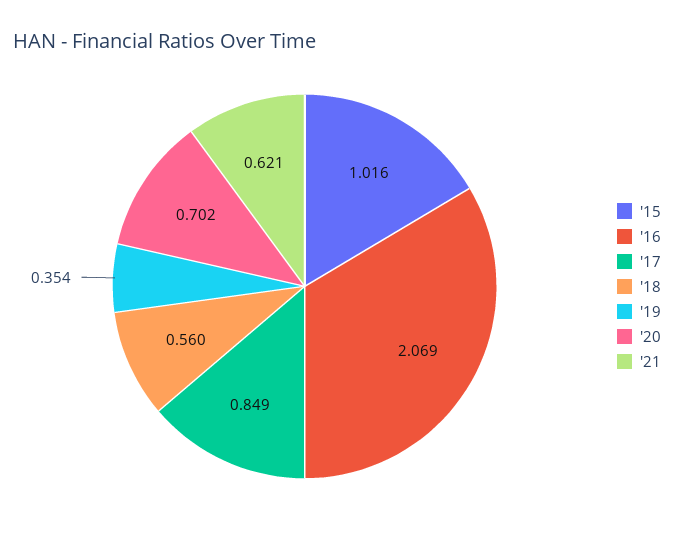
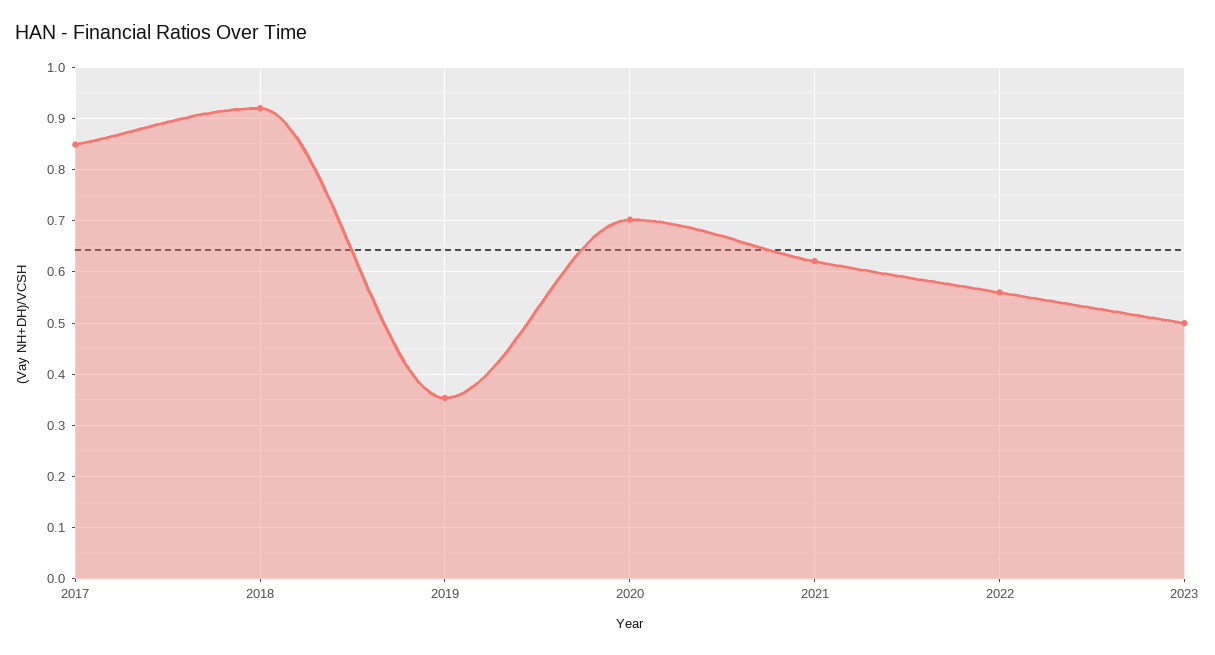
'15: 1.016 -> none
'16: 2.069 -> none
'18: 0.56 -> 0.92
2022: none -> 0.56
2023: none -> 0.5

